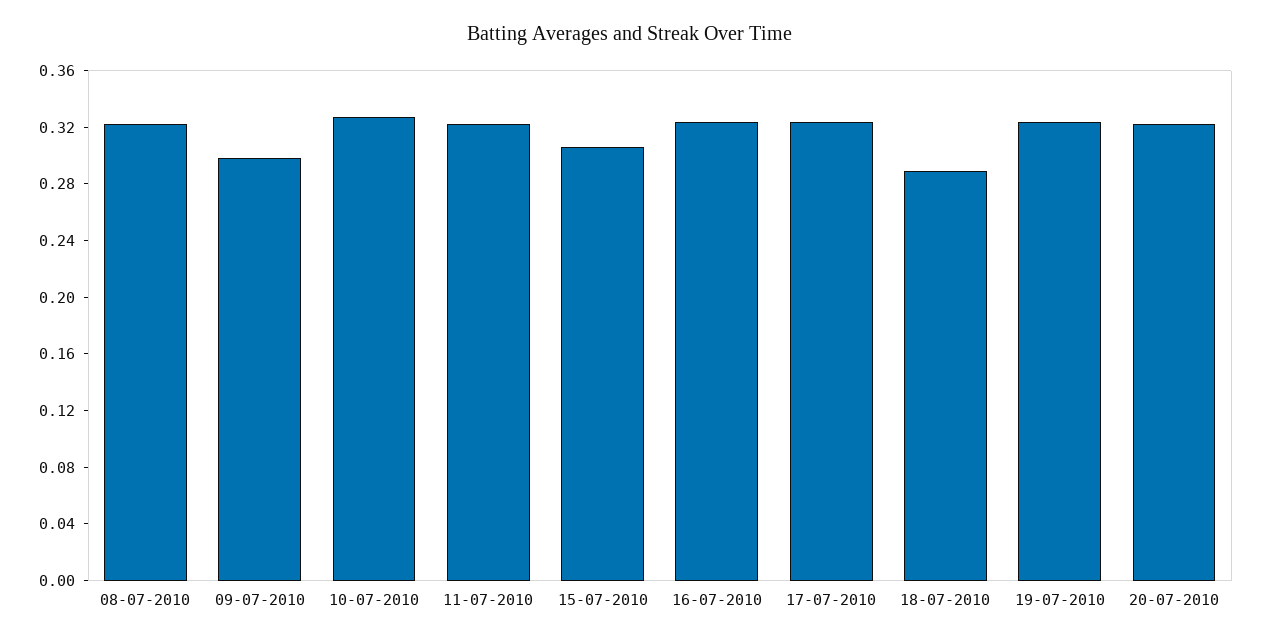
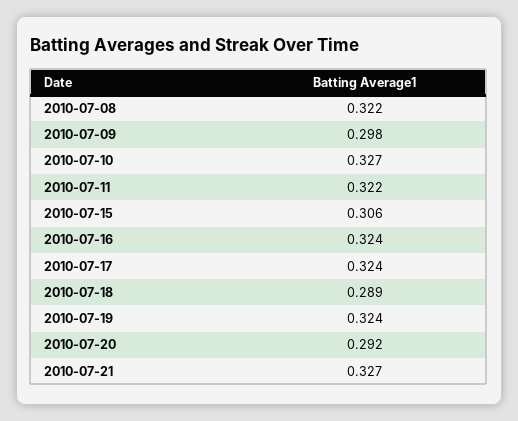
20-07-2010: 0.32 -> 0.292
2010-07-21: none -> 0.327

